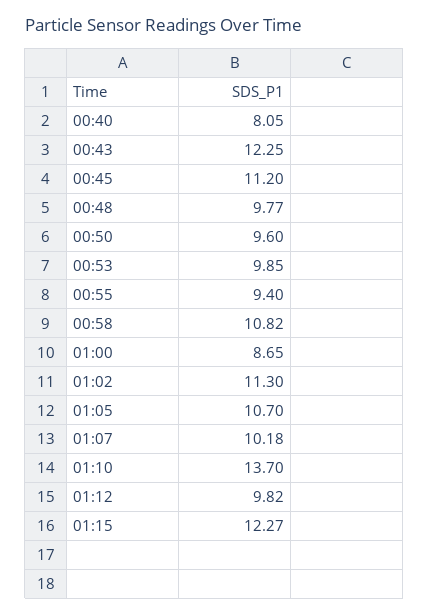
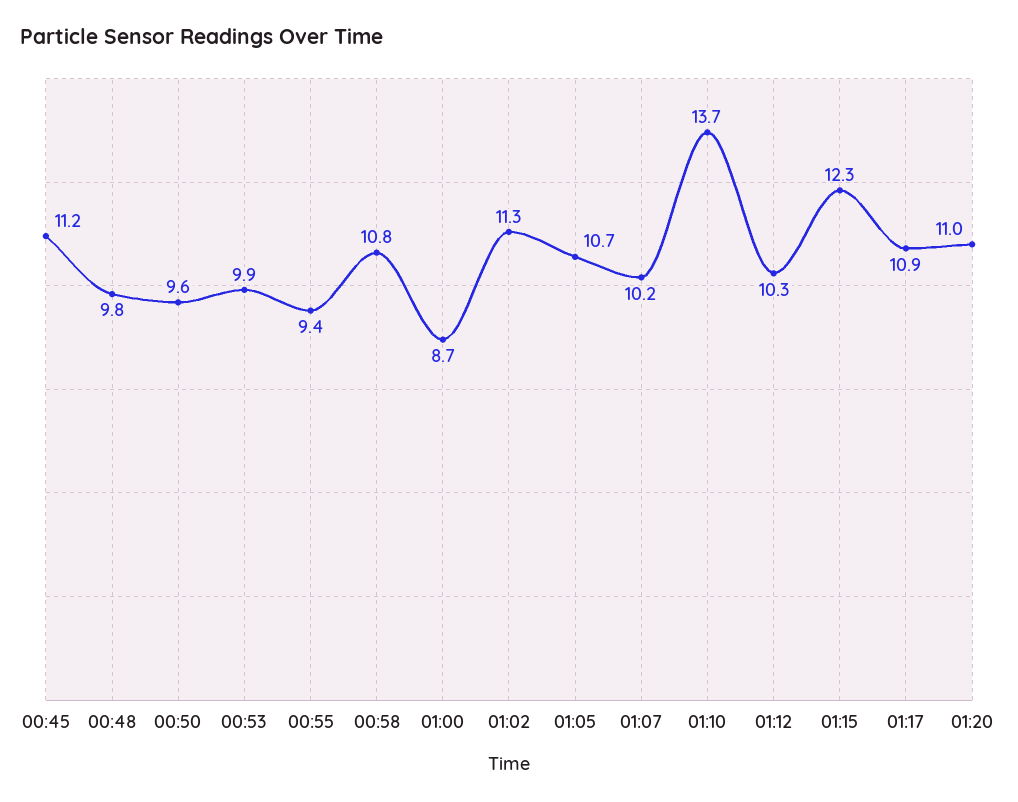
00:40: 8.05 -> none
00:43: 12.25 -> none
01:12: 9.82 -> 10.3
01:17: none -> 10.9
01:20: none -> 11

